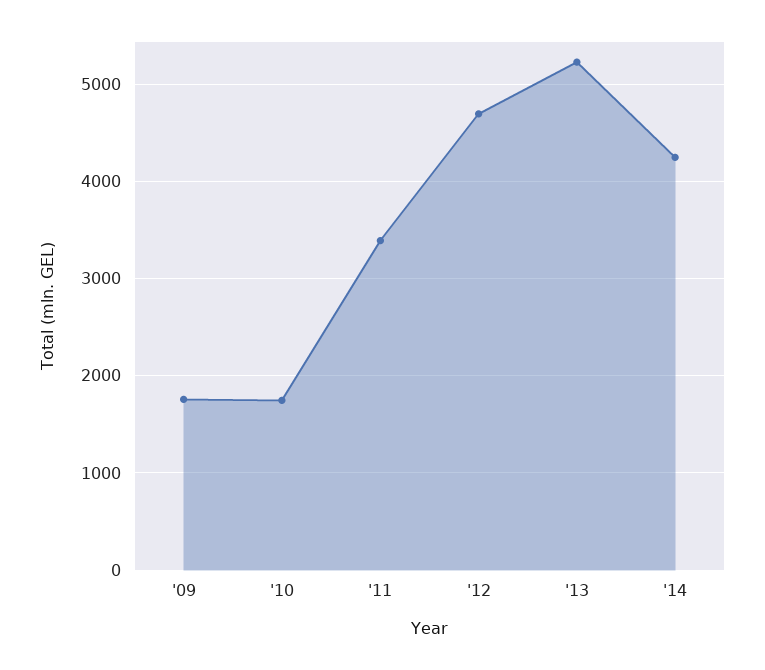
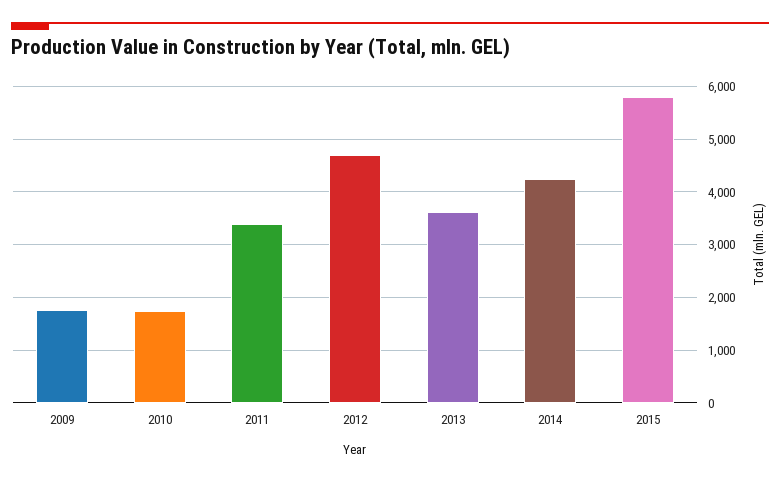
'13: 5200 -> 3600
2015: none -> 5800

